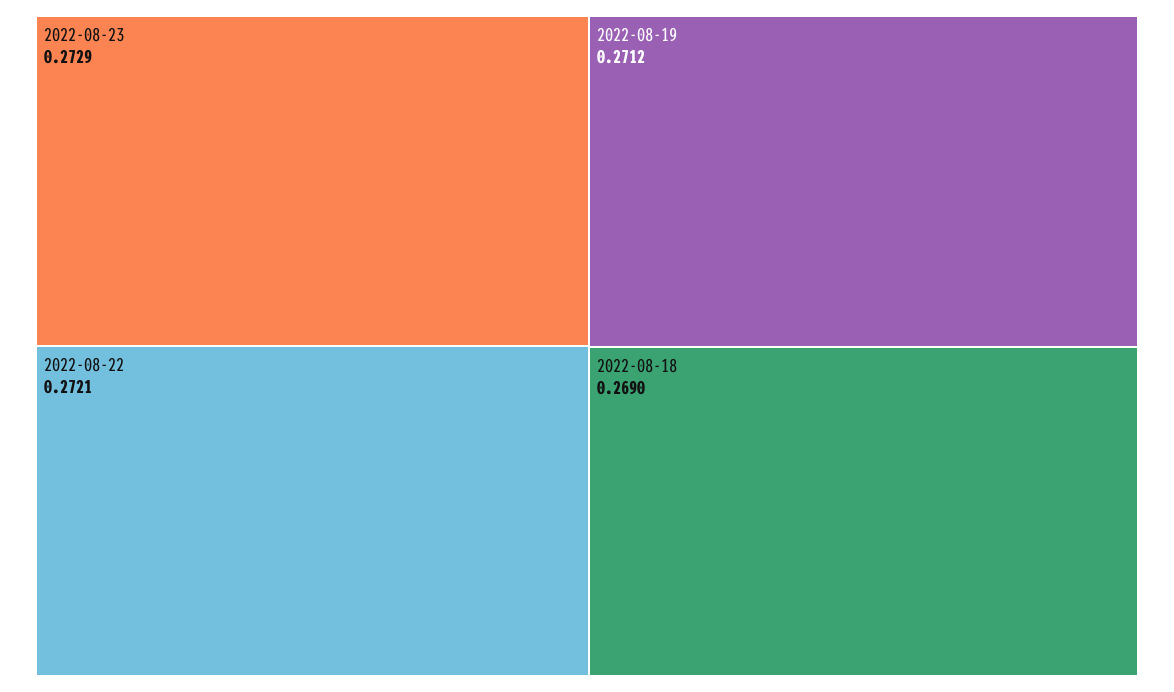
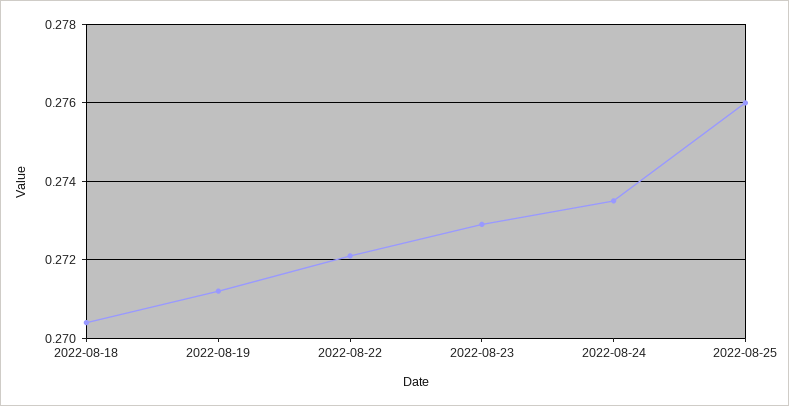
2022-08-18: 0.269 -> 0.2705
2022-08-24: none -> 0.2735
2022-08-25: none -> 0.276

